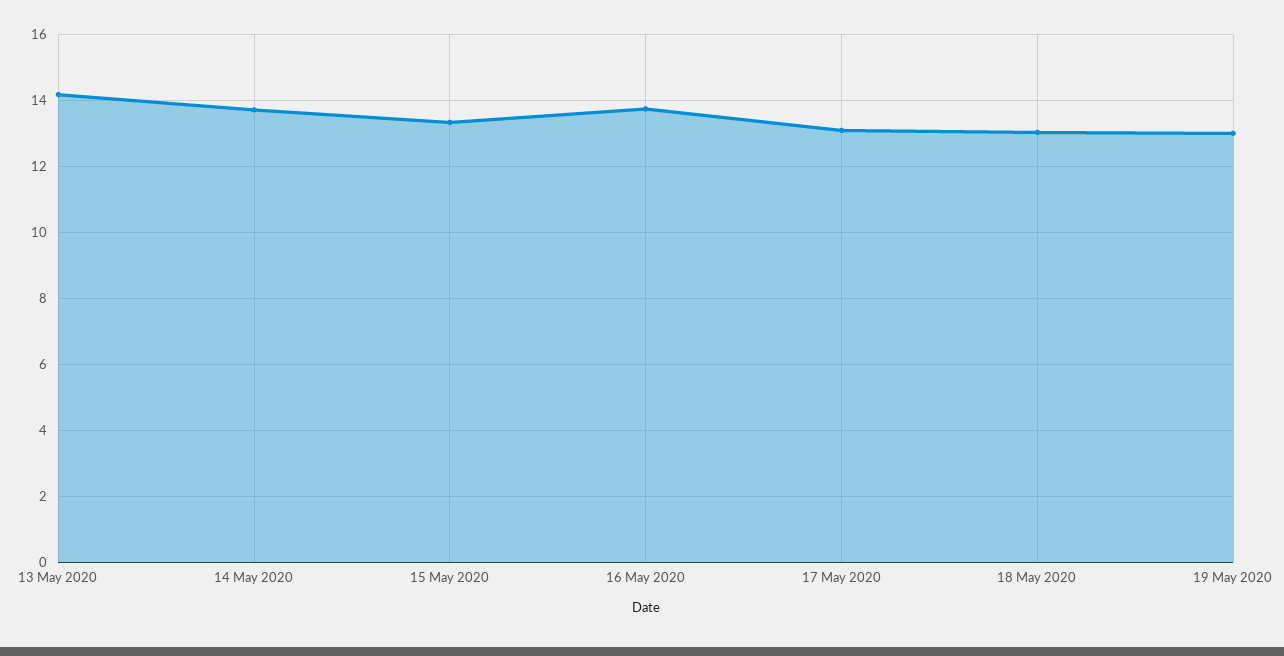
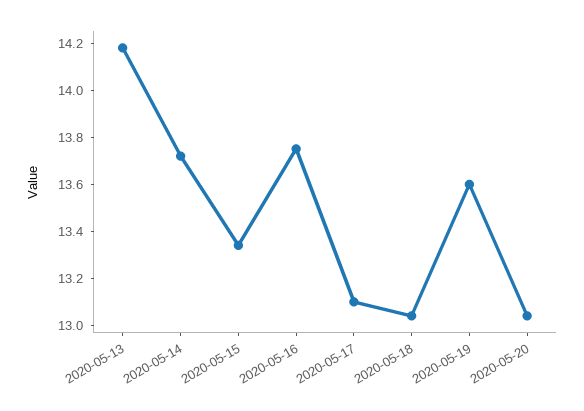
19 May 2020: 13 -> 13.6
2020-05-20: none -> 13.05

